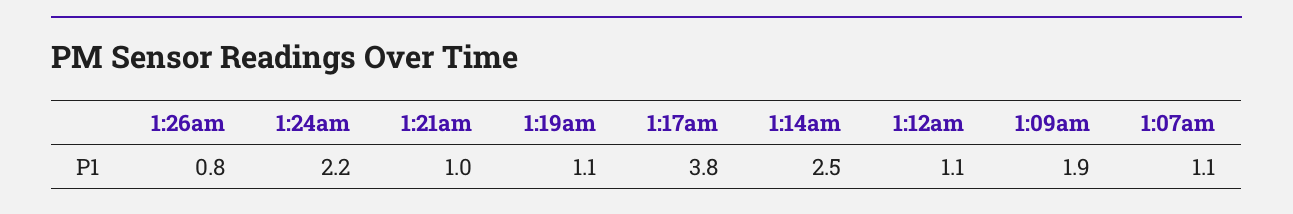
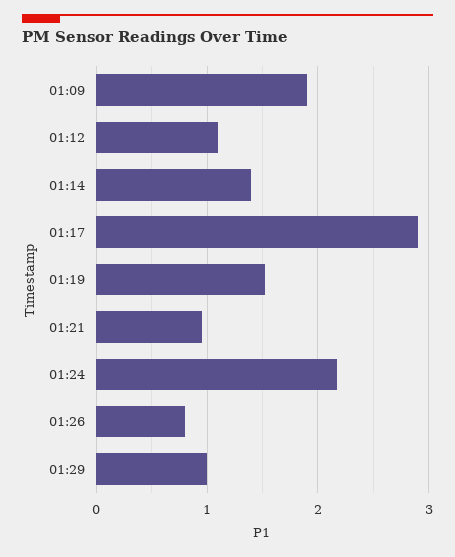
1:19am: 1.1 -> 1.5
1:17am: 3.8 -> 2.9
1:14am: 2.5 -> 1.4
1:07am: 1.1 -> none
01:29: none -> 1

